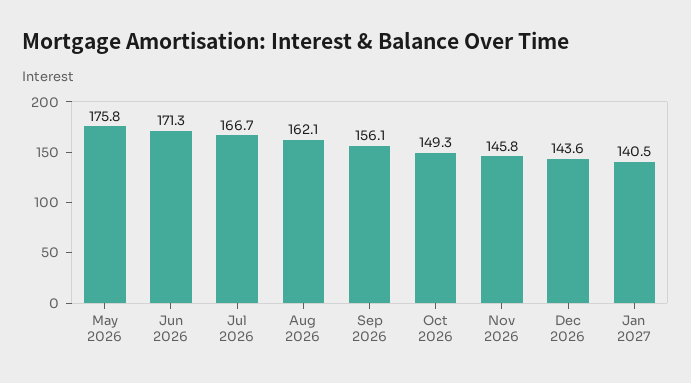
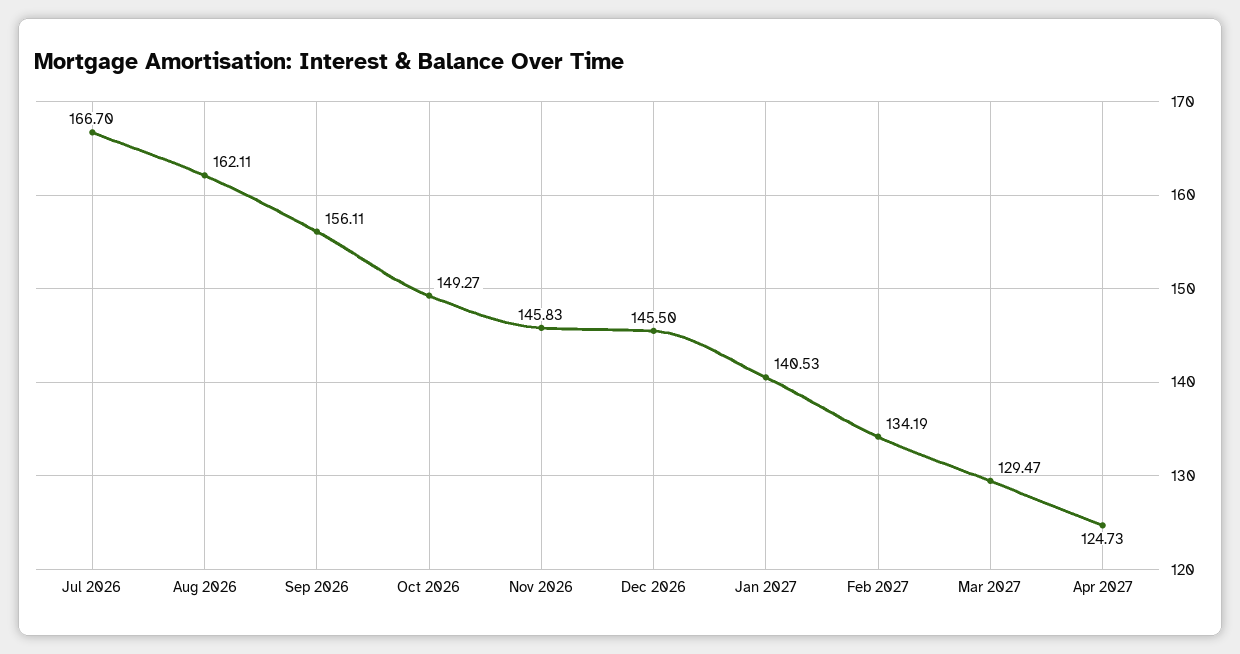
May 2026: 175.8 -> none
Jun 2026: 171.3 -> none
Dec 2026: 143.6 -> 145.5
Feb 2027: none -> 134.19
Mar 2027: none -> 129.47
Apr 2027: none -> 124.73

